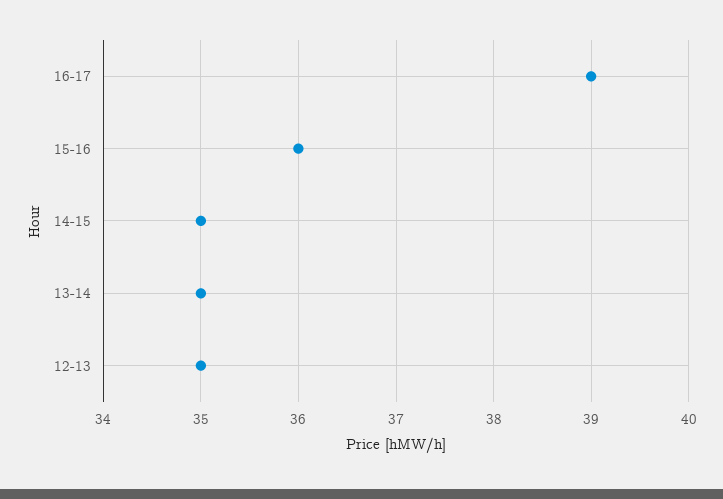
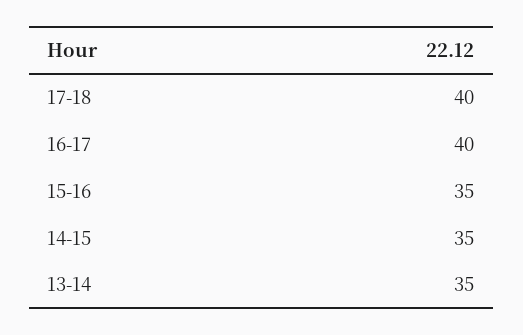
16-17: 39 -> 40
15-16: 36 -> 35
12-13: 35 -> none
17-18: none -> 40

